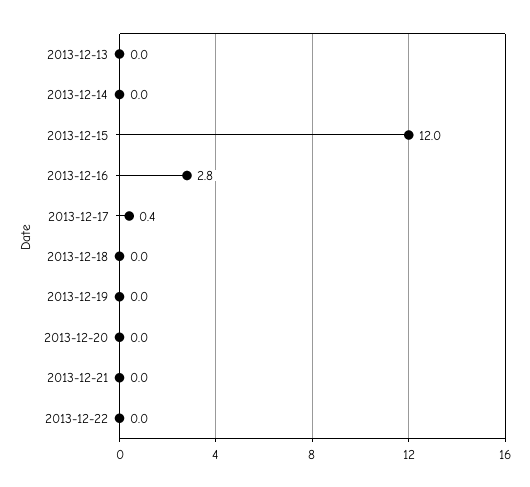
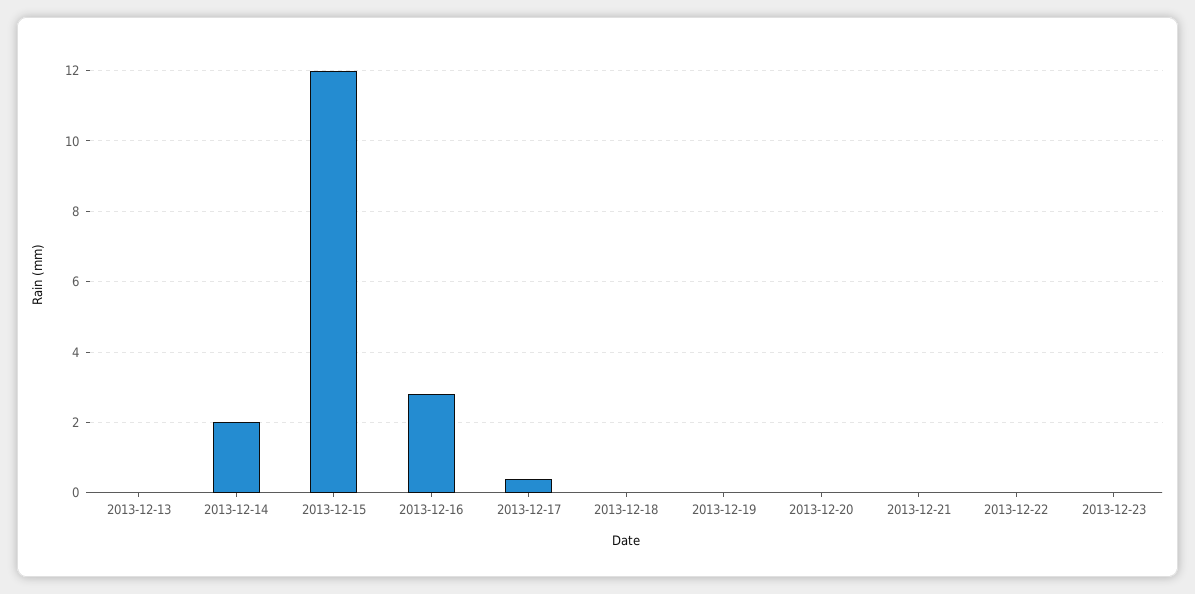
2013-12-14: 0 -> 2
2013-12-23: none -> 0

